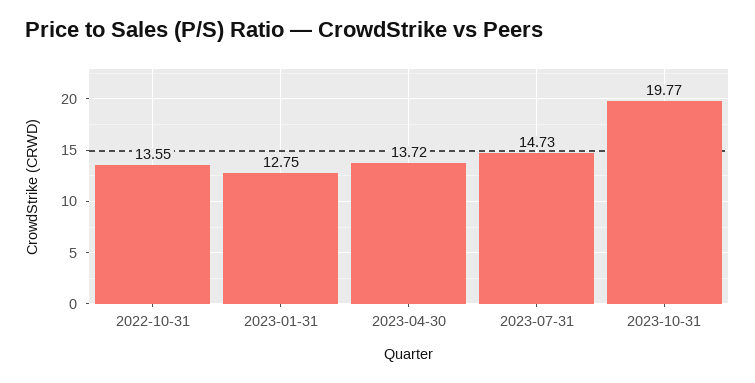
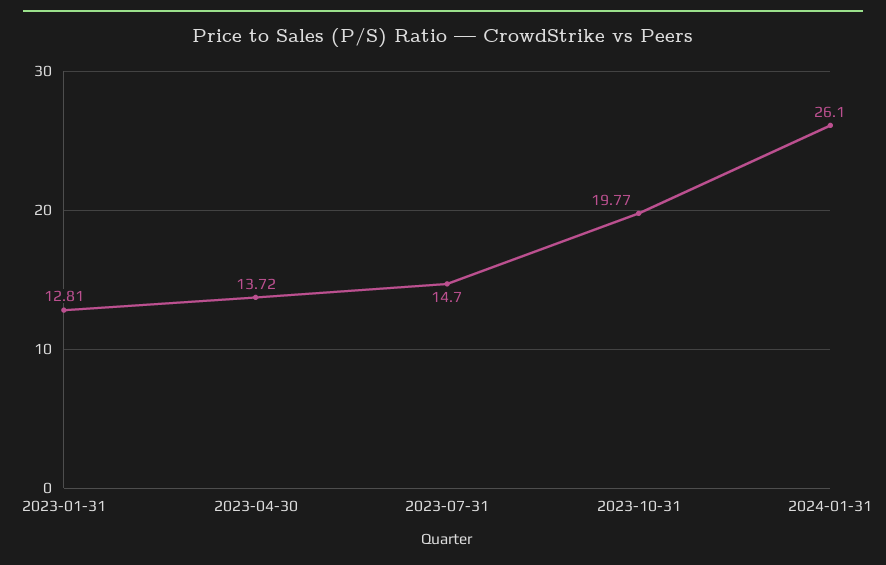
2022-10-31: 13.55 -> none
2023-01-31: 12.75 -> 12.81
2023-07-31: 14.73 -> 14.7
2024-01-31: none -> 26.1

